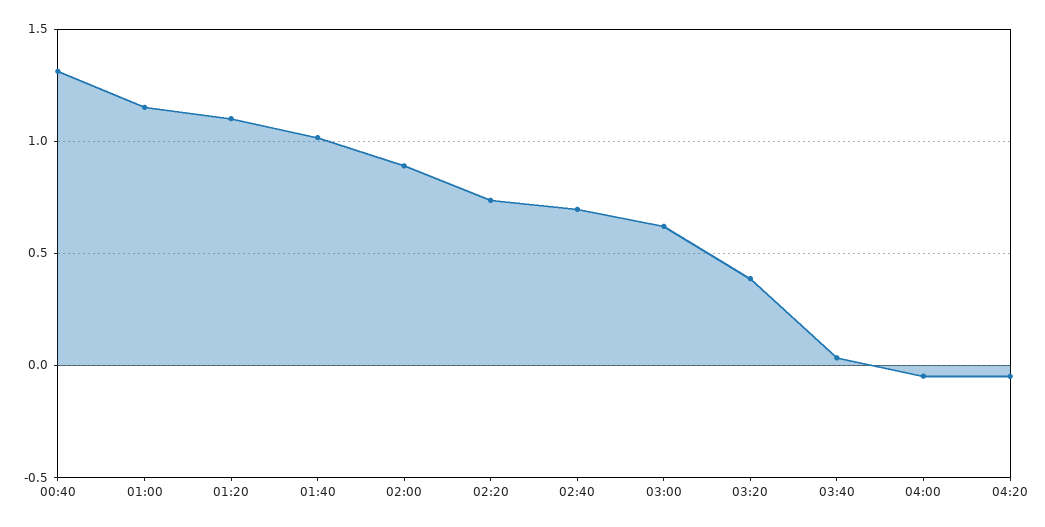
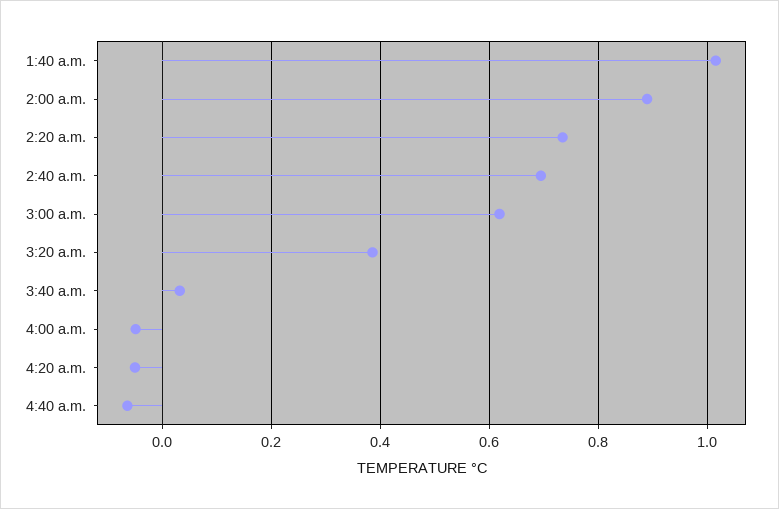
00:40: 1.3 -> none
01:00: 1.15 -> none
01:20: 1.1 -> none
4:40 a.m.: none -> -0.06

